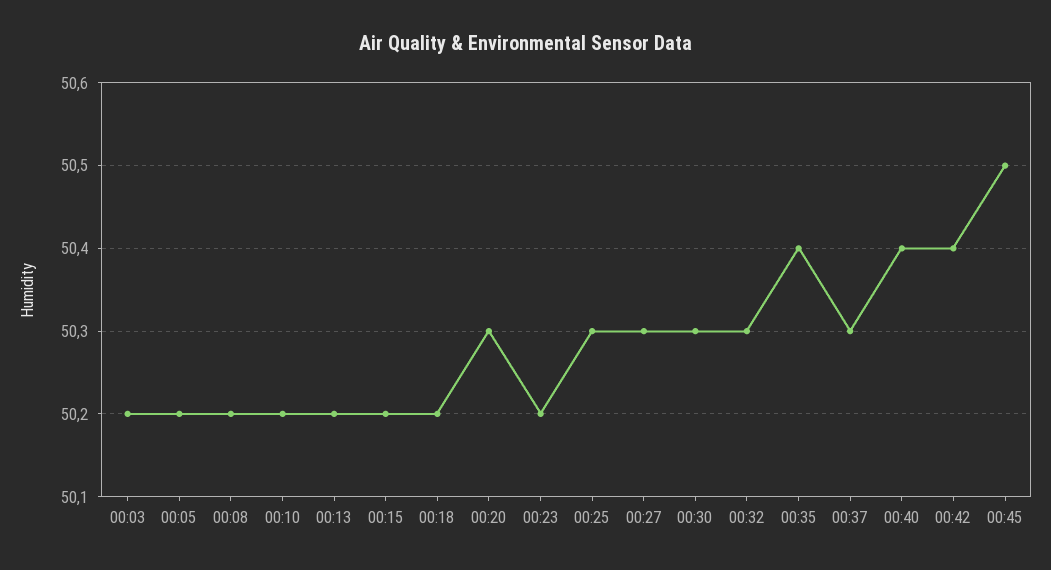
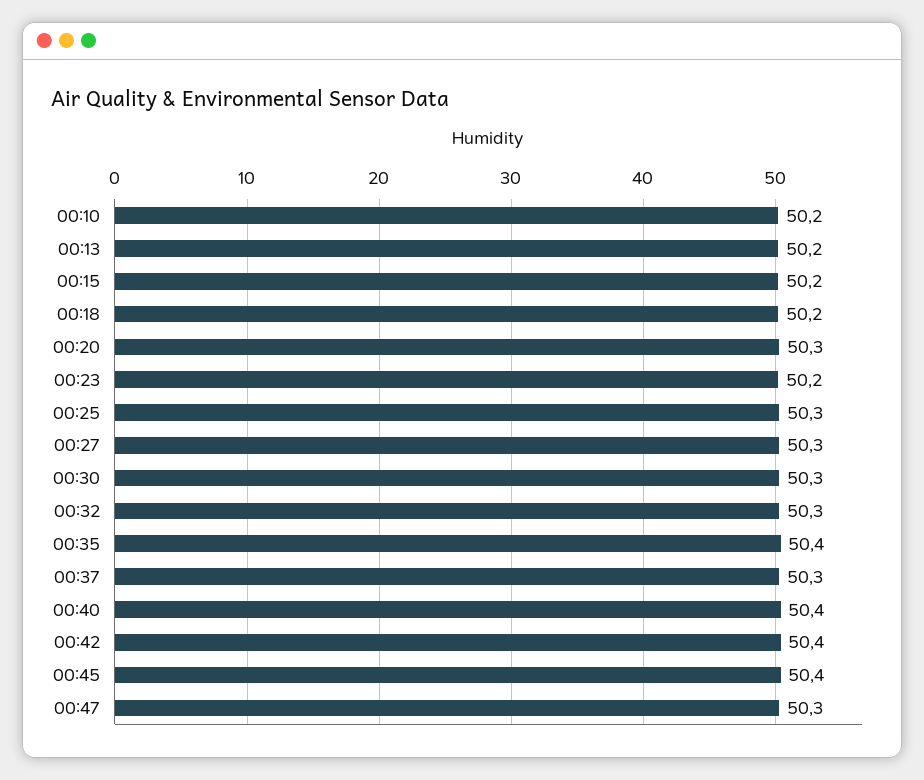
00:03: 50.2 -> none
00:05: 50.2 -> none
00:08: 50.2 -> none
00:45: 50.5 -> 50.4
00:47: none -> 50.3

